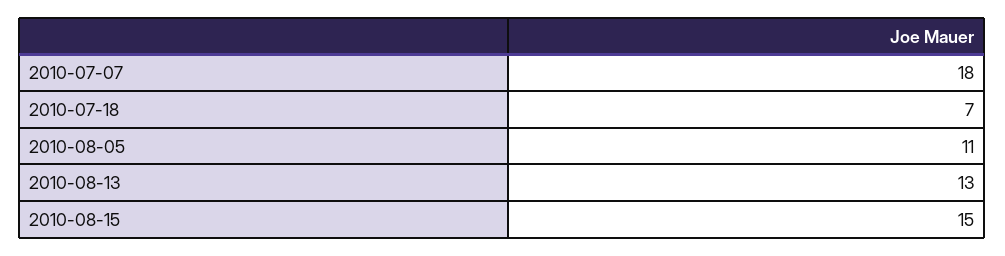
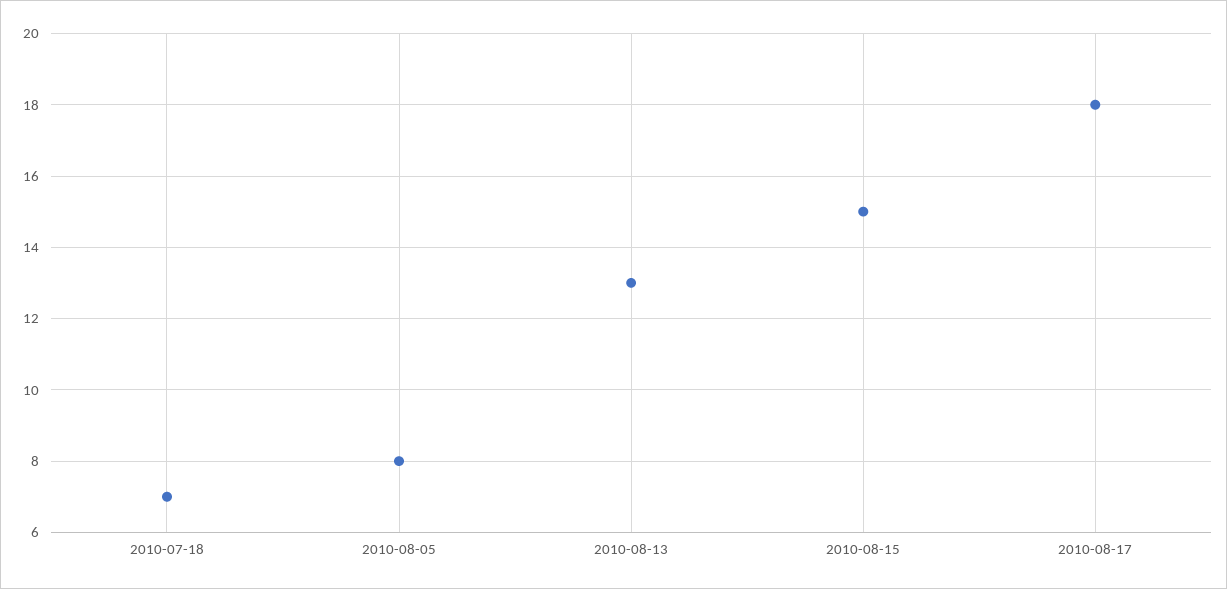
2010-07-07: 18 -> none
2010-08-05: 11 -> 8
2010-08-17: none -> 18

